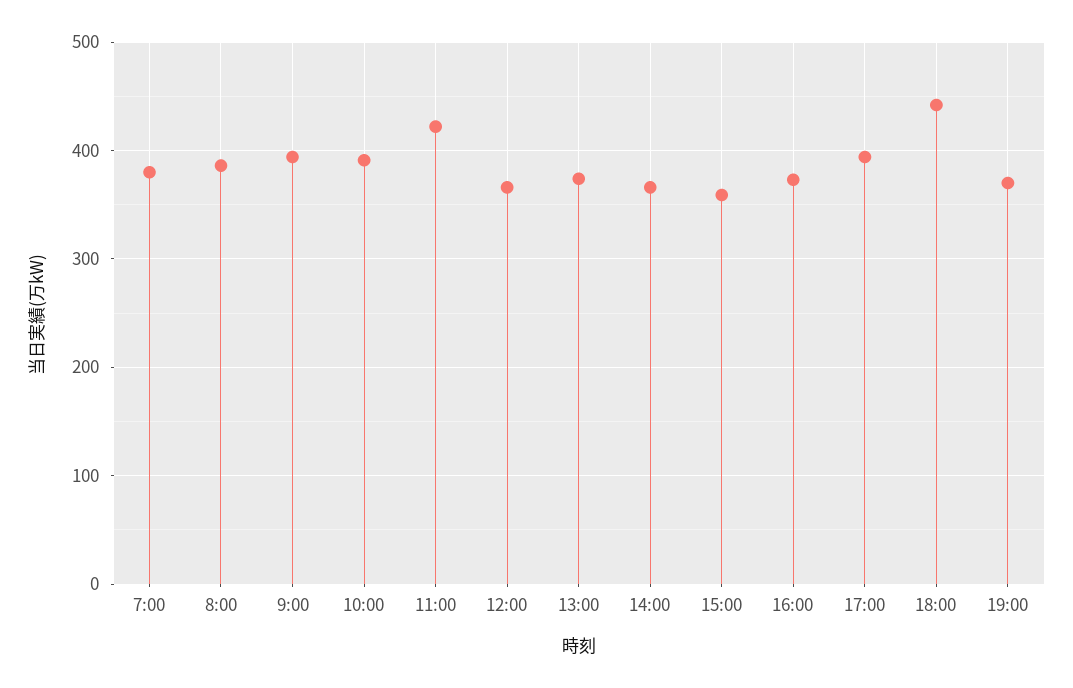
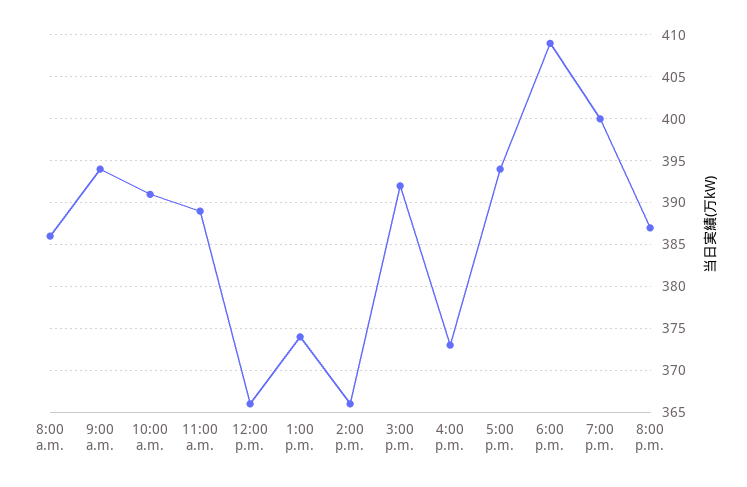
7:00: 380 -> none
11:00: 420 -> 389
15:00: 360 -> 392
18:00: 440 -> 409
19:00: 370 -> 400
8:00 p.m.: none -> 387

